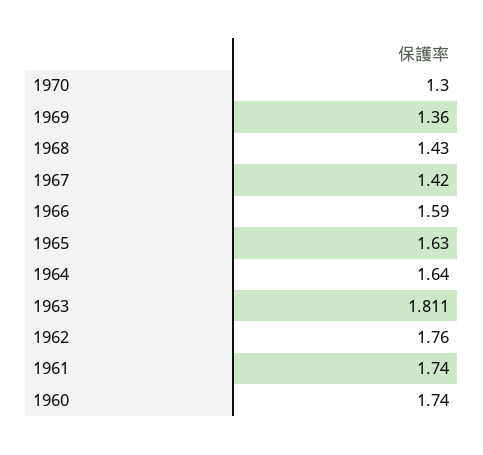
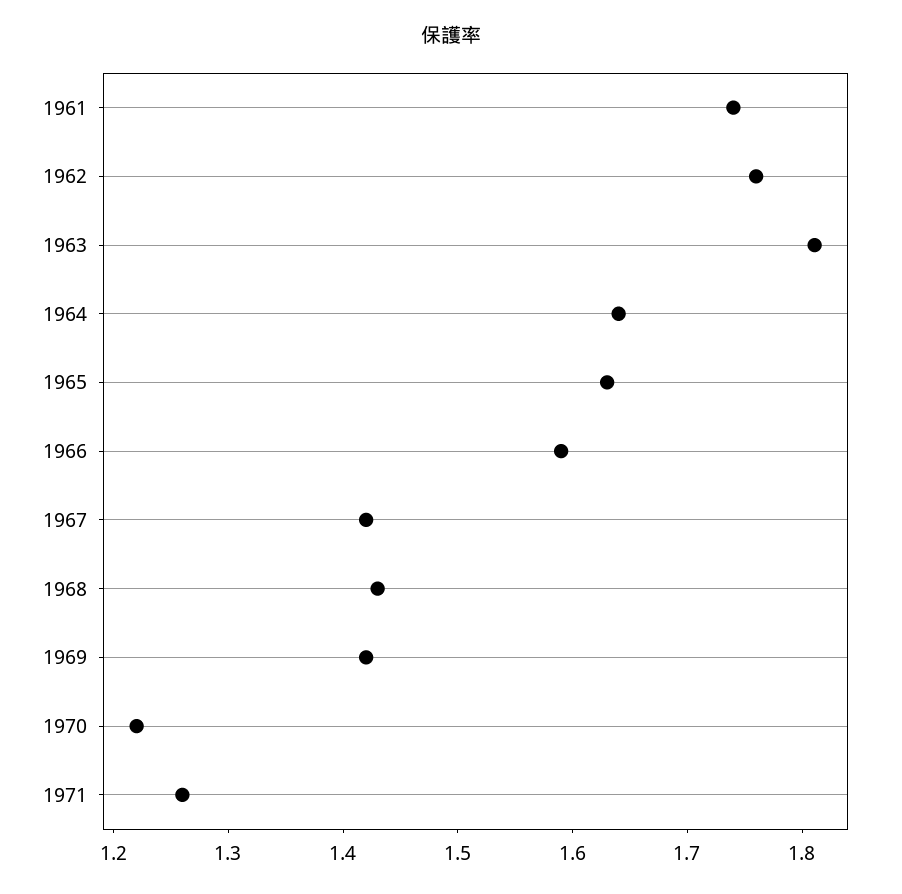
1970: 1.3 -> 1.22
1969: 1.36 -> 1.42
1960: 1.74 -> none
1971: none -> 1.26

